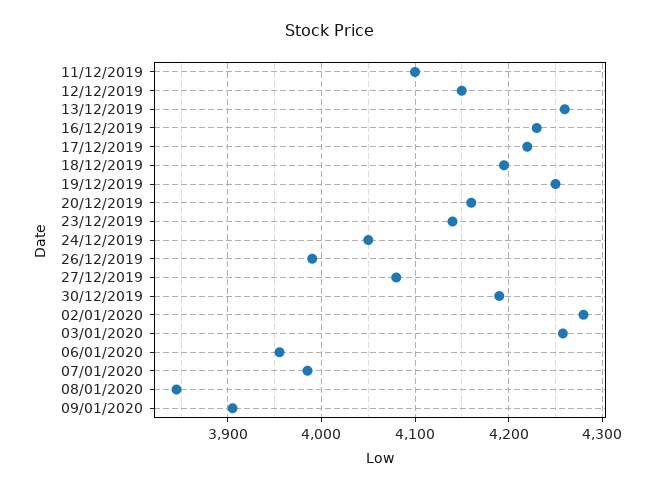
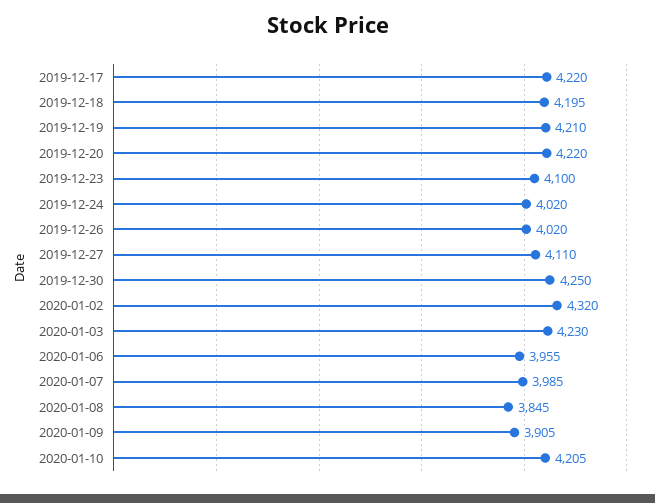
11/12/2019: 4100 -> none
12/12/2019: 4150 -> none
13/12/2019: 4260 -> none
16/12/2019: 4230 -> none
19/12/2019: 4250 -> 4210
20/12/2019: 4160 -> 4220
23/12/2019: 4140 -> 4100
24/12/2019: 4050 -> 4020
26/12/2019: 3990 -> 4020
27/12/2019: 4080 -> 4110
30/12/2019: 4190 -> 4250
02/01/2020: 4280 -> 4320
03/01/2020: 4260 -> 4230
2020-01-10: none -> 4205

